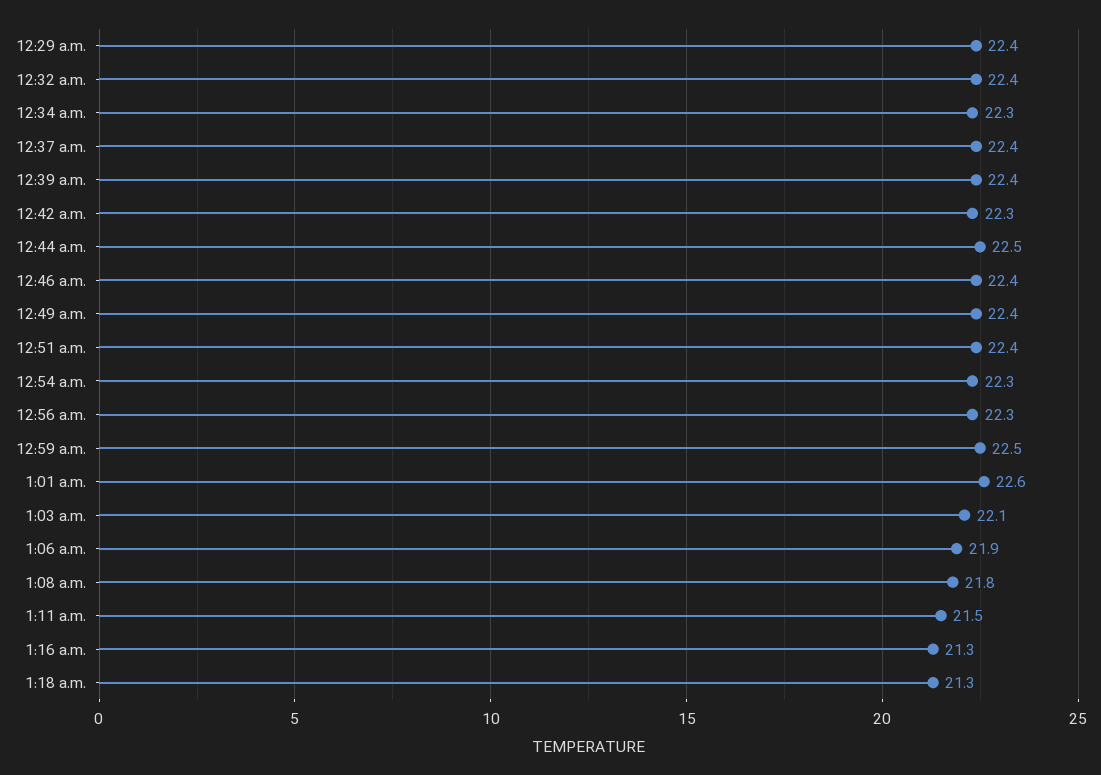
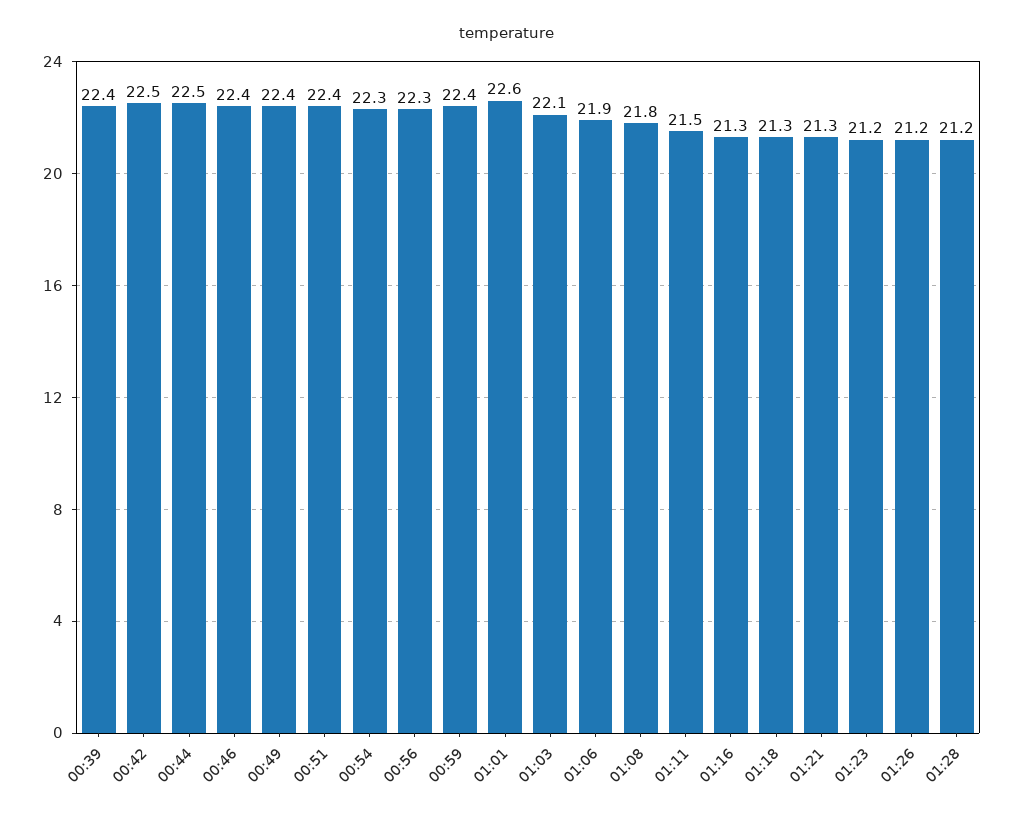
12:29 a.m.: 22.4 -> none
12:32 a.m.: 22.4 -> none
12:34 a.m.: 22.3 -> none
12:37 a.m.: 22.4 -> none
12:42 a.m.: 22.3 -> 22.5
12:59 a.m.: 22.5 -> 22.4
01:21: none -> 21.3
01:23: none -> 21.2
01:26: none -> 21.2
01:28: none -> 21.2

